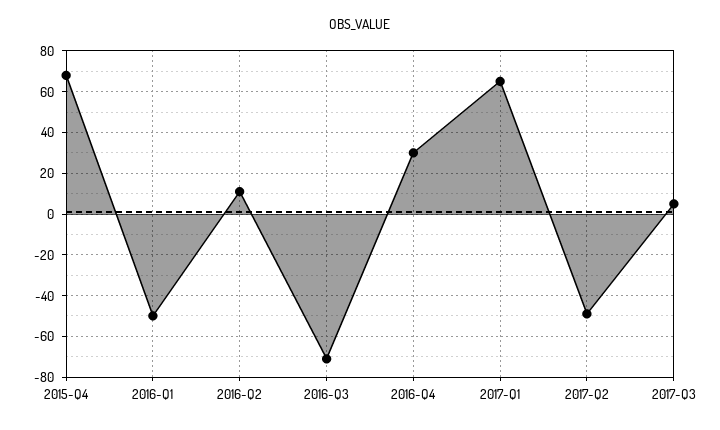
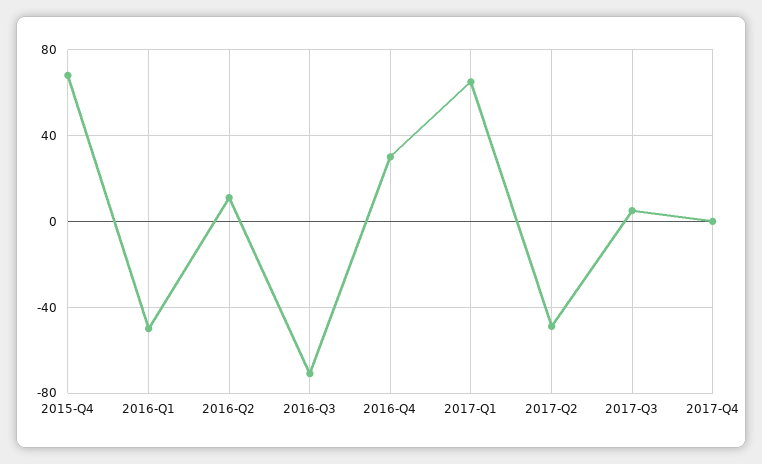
2017-Q4: none -> 0

